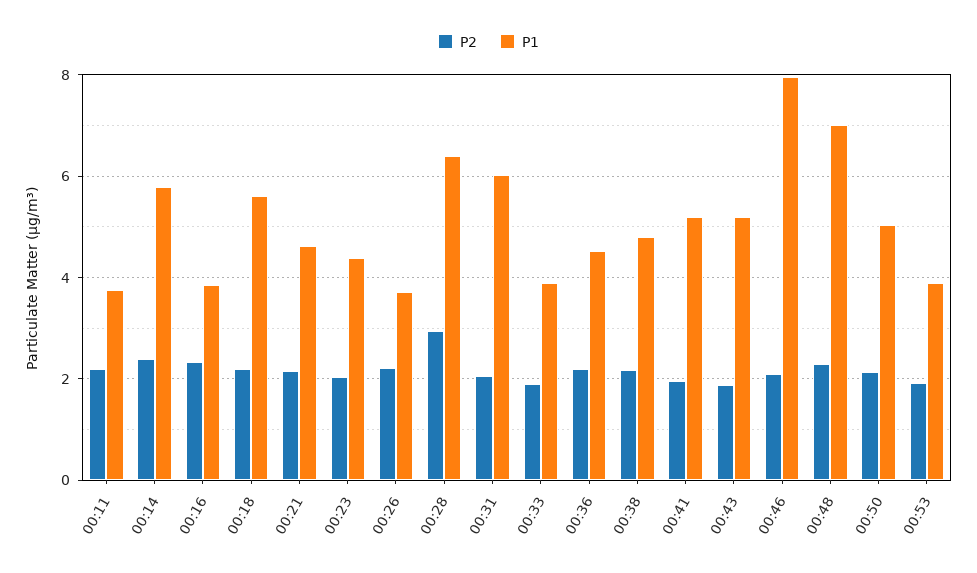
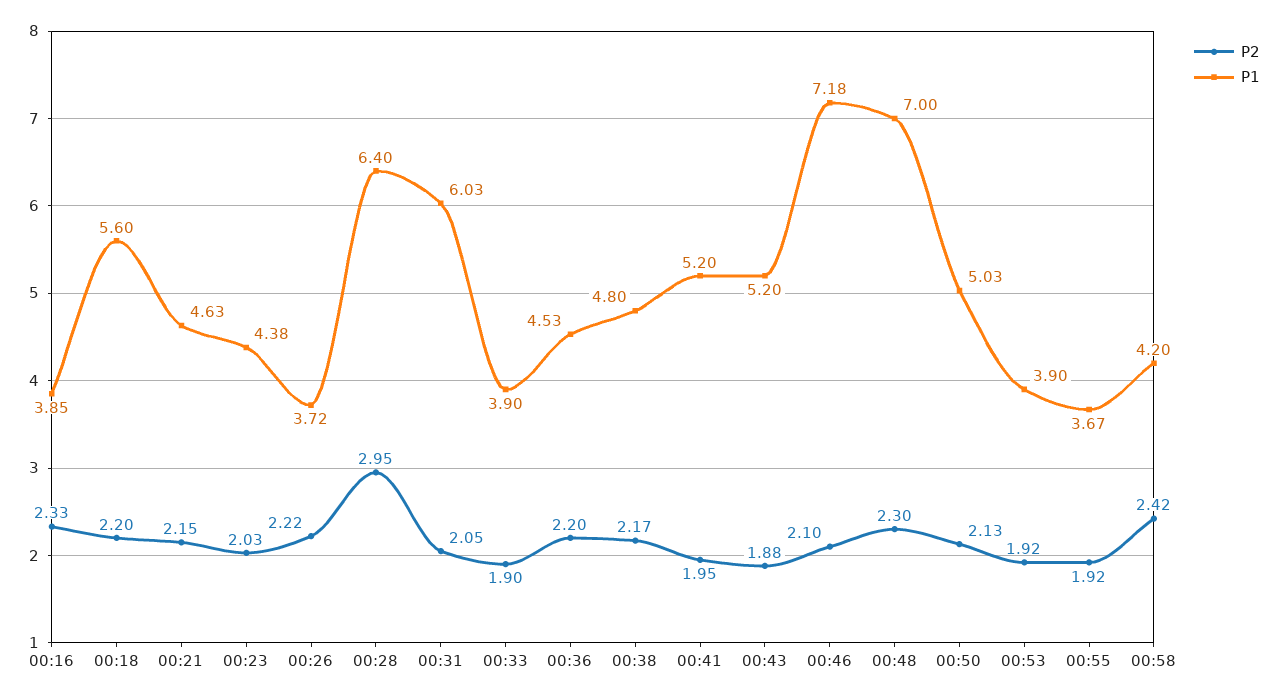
P2, 00:11: 2.2 -> none
P1, 00:11: 3.8 -> none
P2, 00:14: 2.4 -> none
P1, 00:14: 5.8 -> none
P1, 00:46: 8 -> 7.18
P2, 00:55: none -> 1.92
P1, 00:55: none -> 3.67
P2, 00:58: none -> 2.42
P1, 00:58: none -> 4.2

